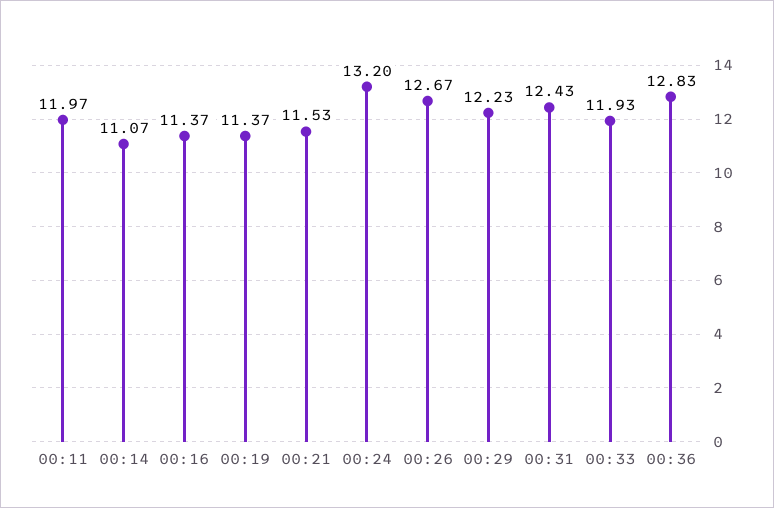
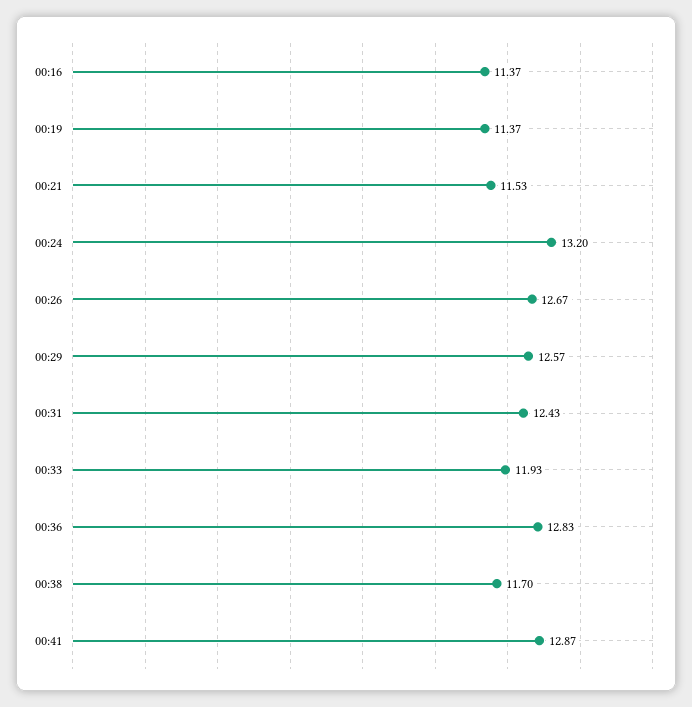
00:11: 11.97 -> none
00:14: 11.07 -> none
00:29: 12.23 -> 12.57
00:38: none -> 11.7
00:41: none -> 12.87

